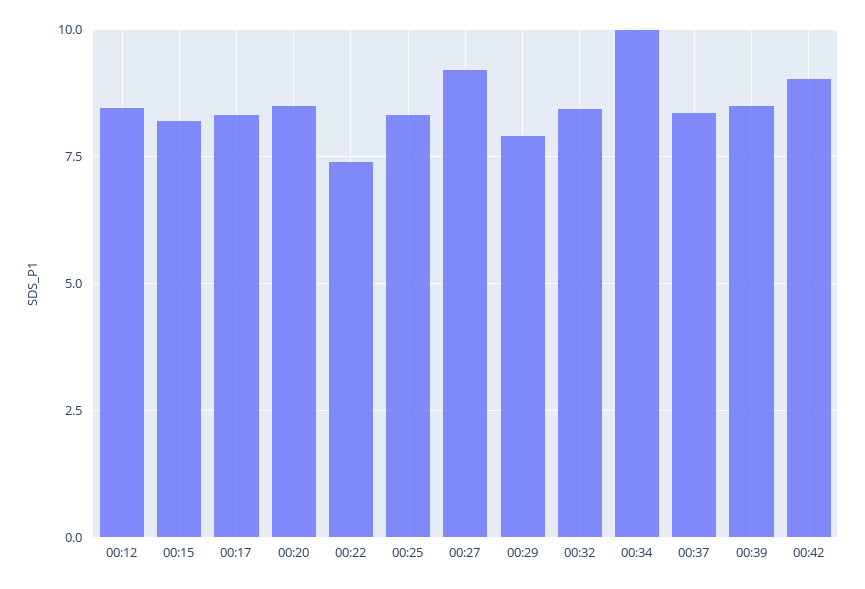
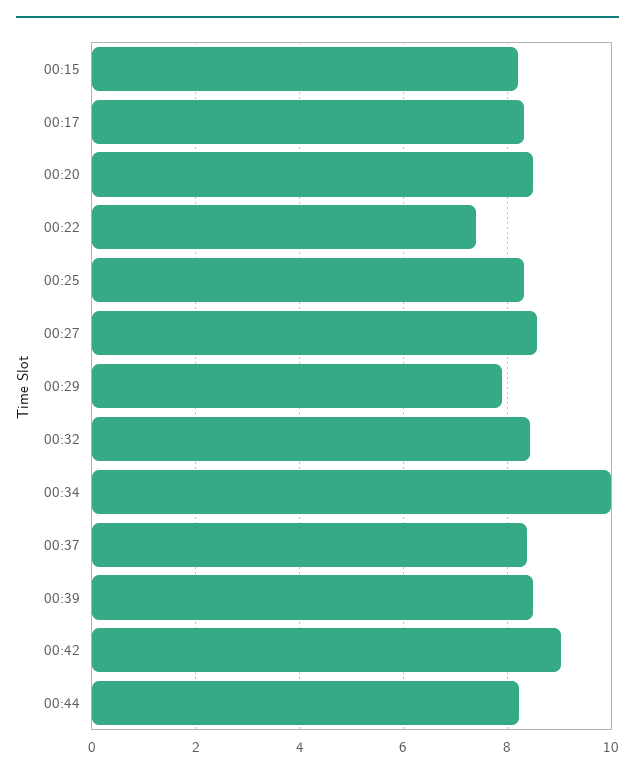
00:12: 8.5 -> none
00:27: 9.25 -> 8.6
00:44: none -> 8.2

